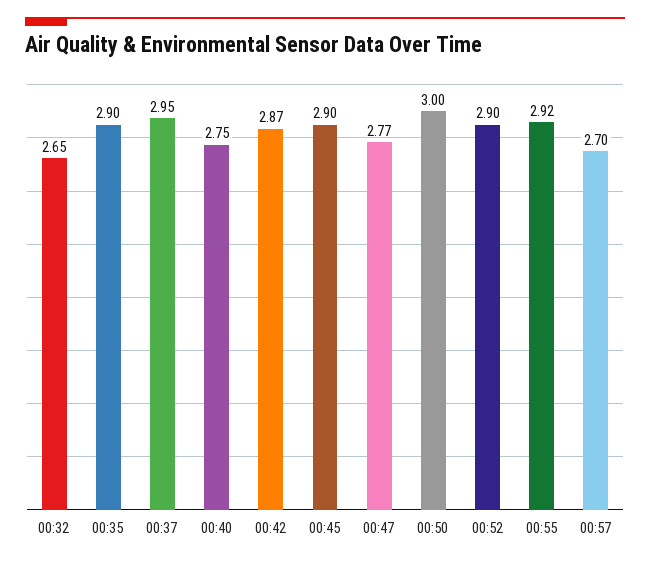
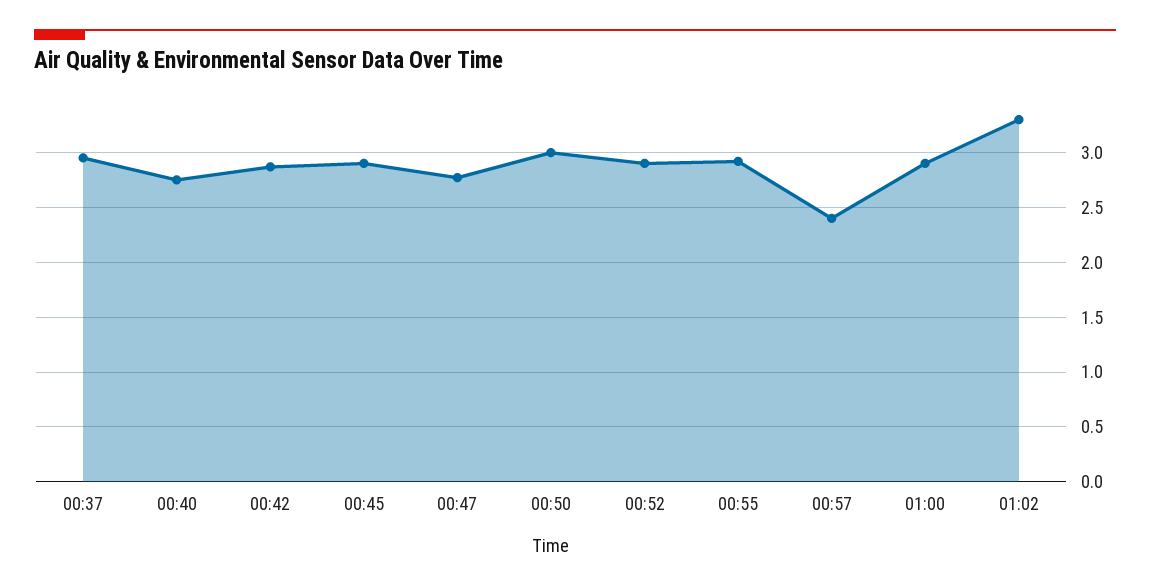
00:32: 2.65 -> none
00:35: 2.9 -> none
00:57: 2.7 -> 2.4
01:00: none -> 2.9
01:02: none -> 3.3

